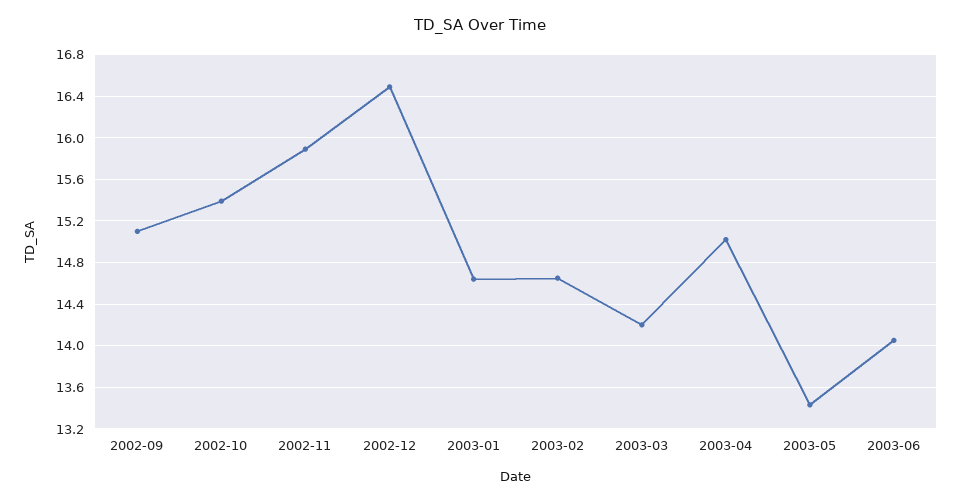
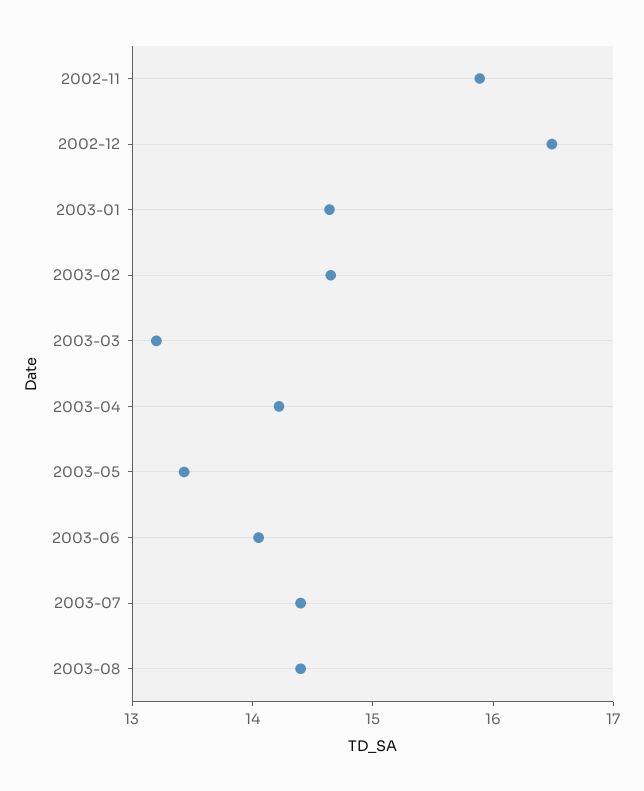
2002-09: 15.1 -> none
2002-10: 15.4 -> none
2003-03: 14.2 -> 13.2
2003-04: 15 -> 14.2
2003-07: none -> 14.4
2003-08: none -> 14.4

